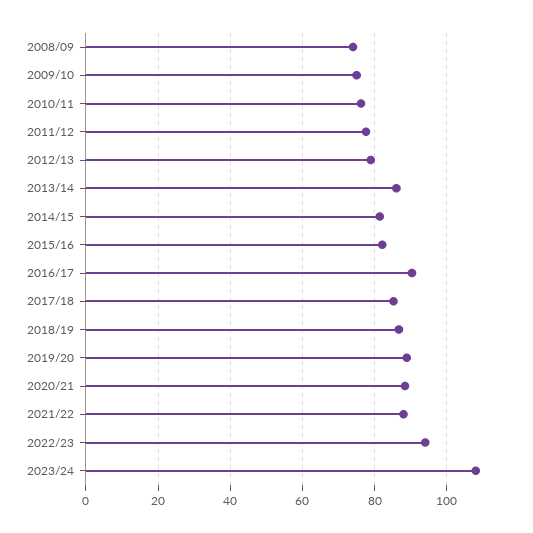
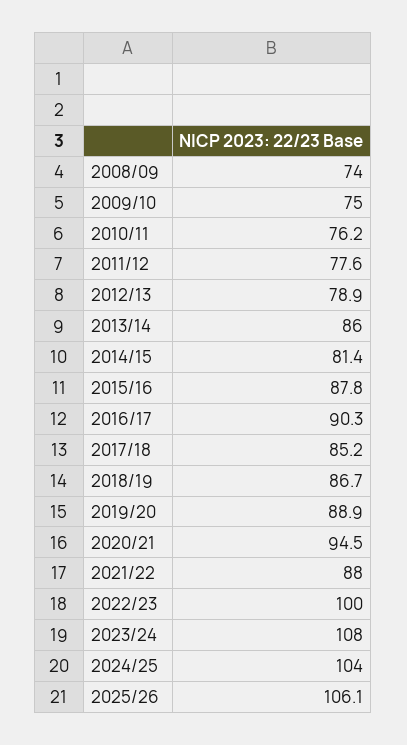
2015/16: 82 -> 87.8
2020/21: 88 -> 94.5
2022/23: 94 -> 100
2024/25: none -> 104
2025/26: none -> 106.1

